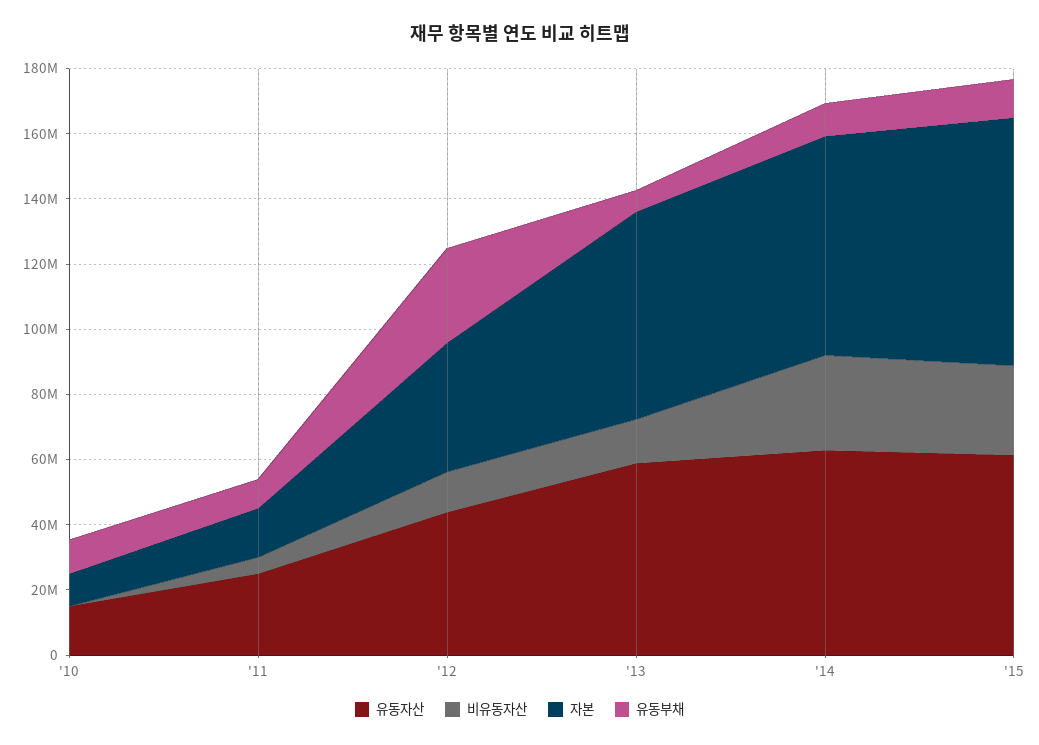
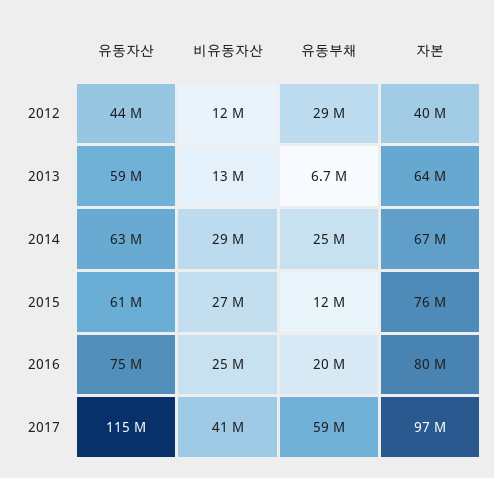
유동자산, '10: 15000000 -> none
비유동자산, '10: 0 -> none
자본, '10: 10000000 -> none
유동부채, '10: 10000000 -> none
유동자산, '11: 25000000 -> none
비유동자산, '11: 5000000 -> none
자본, '11: 15000000 -> none
유동부채, '11: 10000000 -> none
유동부채, '14: 10000000 -> 25000000
유동자산, 2016: none -> 75000000
비유동자산, 2016: none -> 25000000
유동부채, 2016: none -> 20000000
자본, 2016: none -> 80000000
유동자산, 2017: none -> 115000000
비유동자산, 2017: none -> 41000000
유동부채, 2017: none -> 59000000
자본, 2017: none -> 97000000

